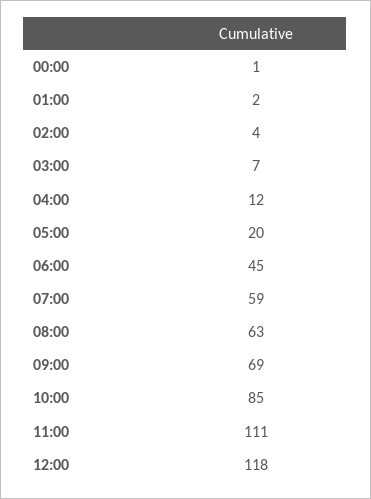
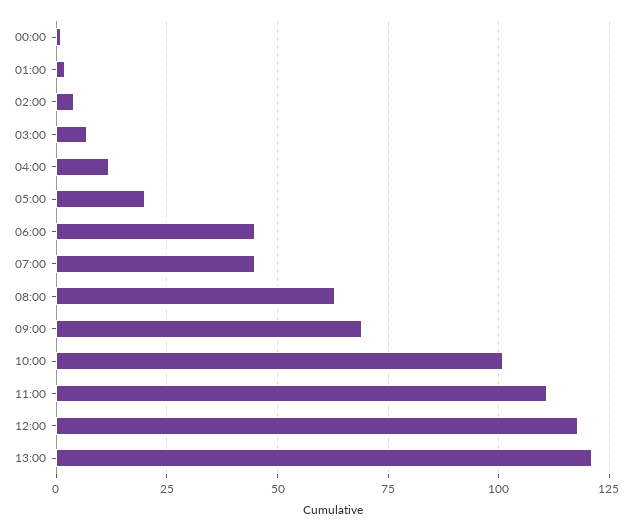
07:00: 59 -> 45
10:00: 85 -> 100
13:00: none -> 120

